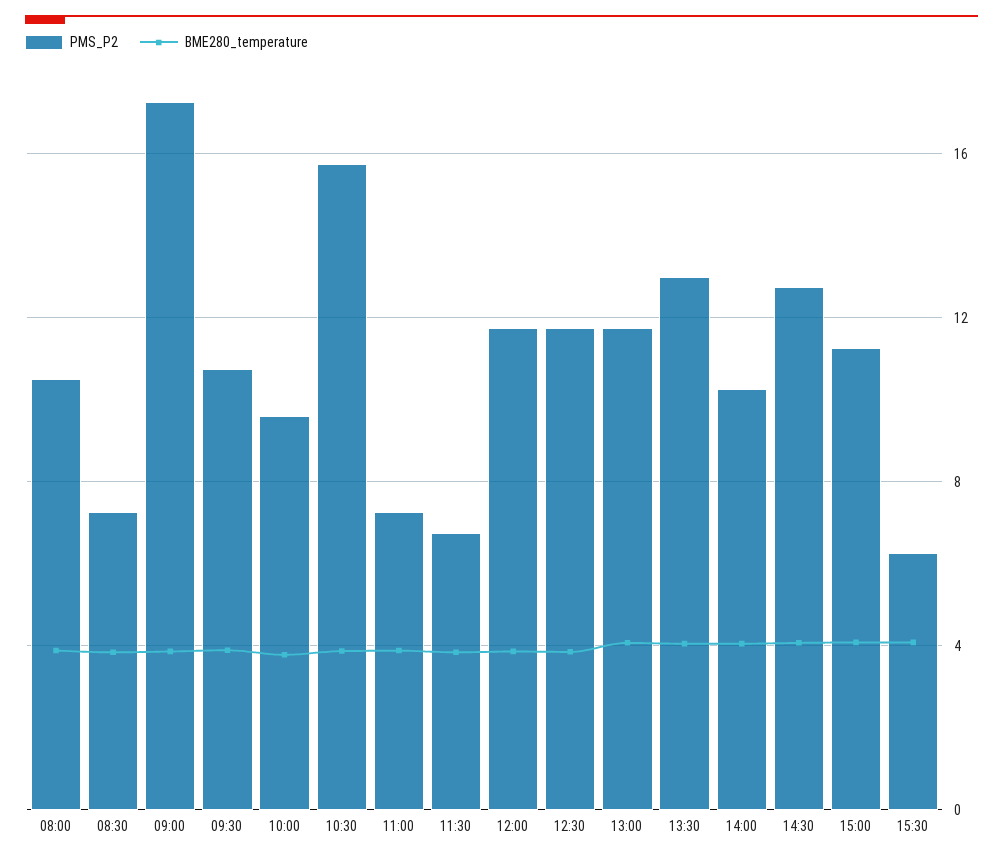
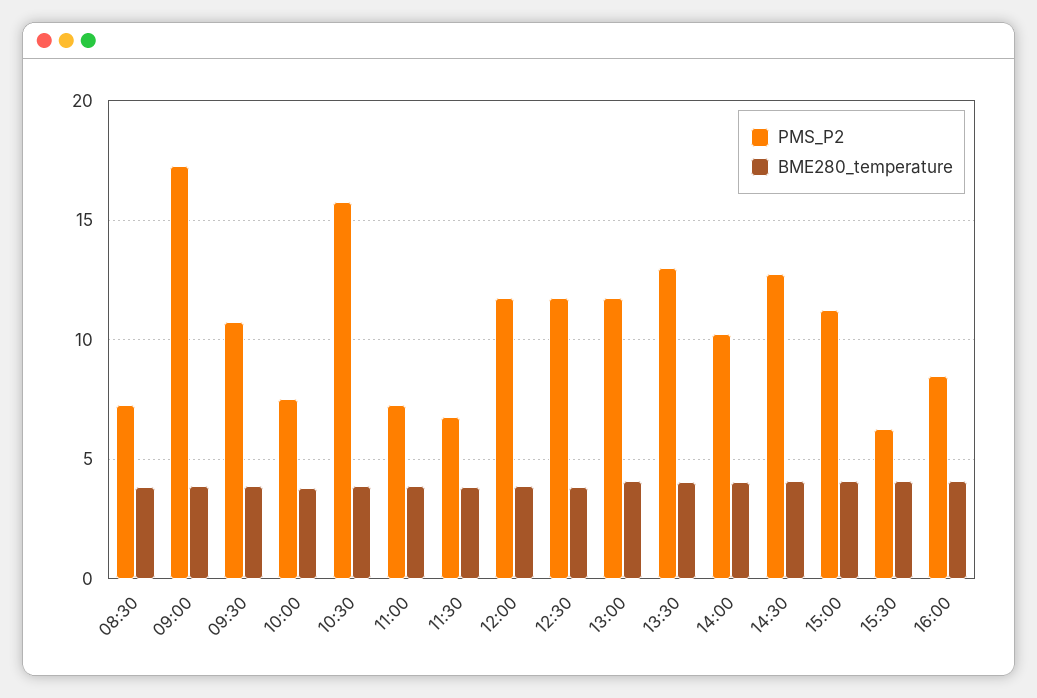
PMS_P2, 08:00: 10.5 -> none
BME280_temperature, 08:00: 4 -> none
PMS_P2, 10:00: 9.5 -> 7.5
PMS_P2, 16:00: none -> 8.5
BME280_temperature, 16:00: none -> 4

